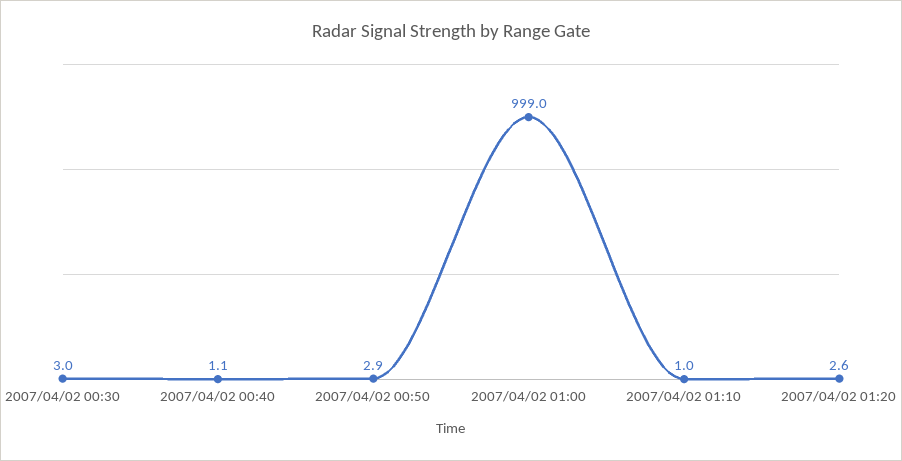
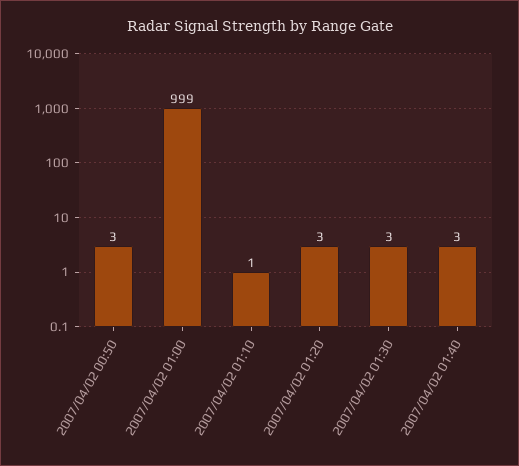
2007/04/02 00:30: 3 -> none
2007/04/02 00:40: 1.1 -> none
2007/04/02 01:30: none -> 3
2007/04/02 01:40: none -> 3

